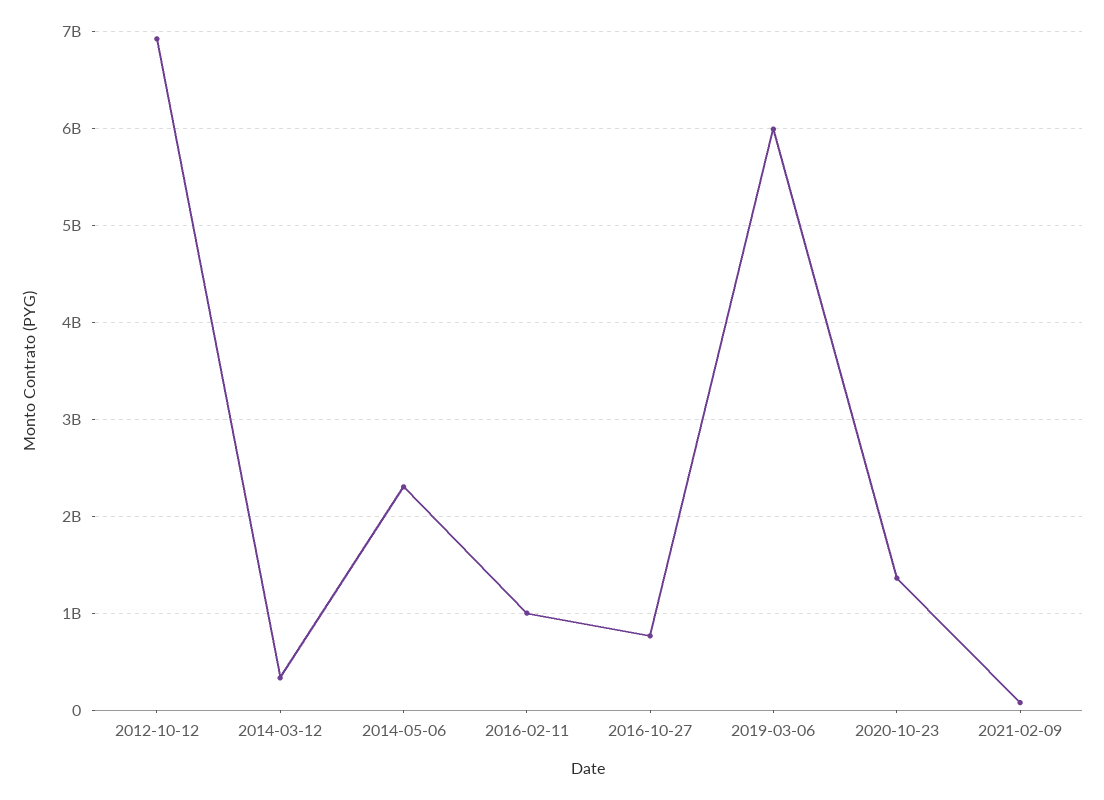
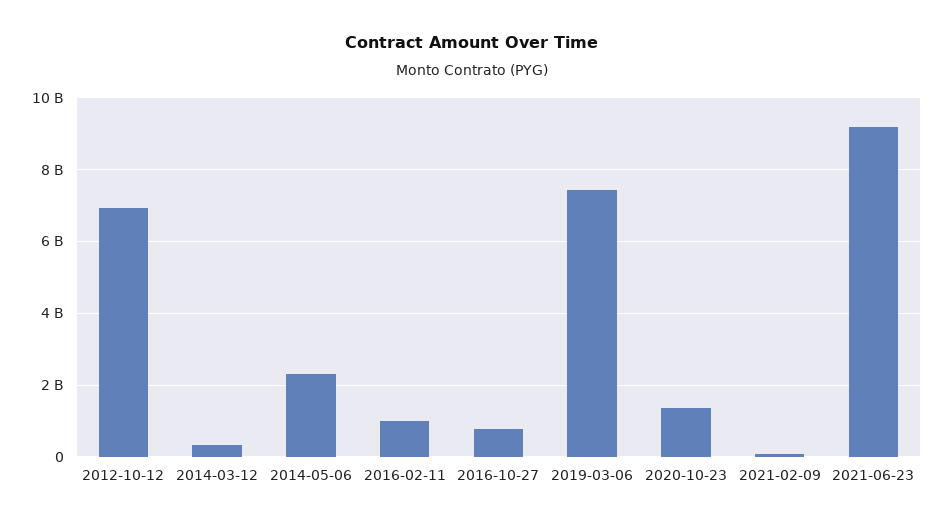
2019-03-06: 6000000000 -> 7400000000
2021-06-23: none -> 9200000000

